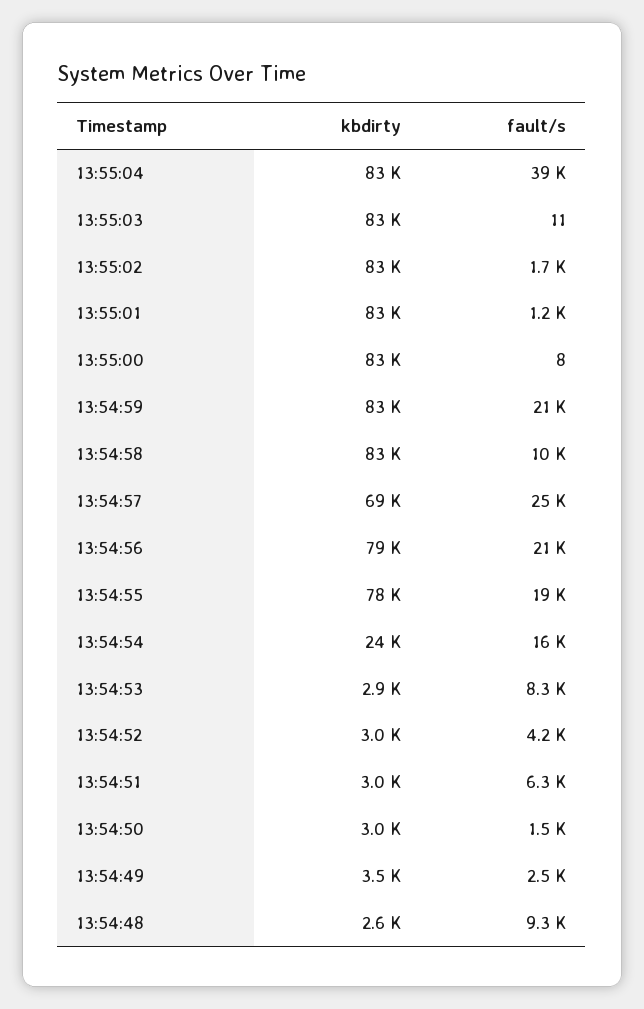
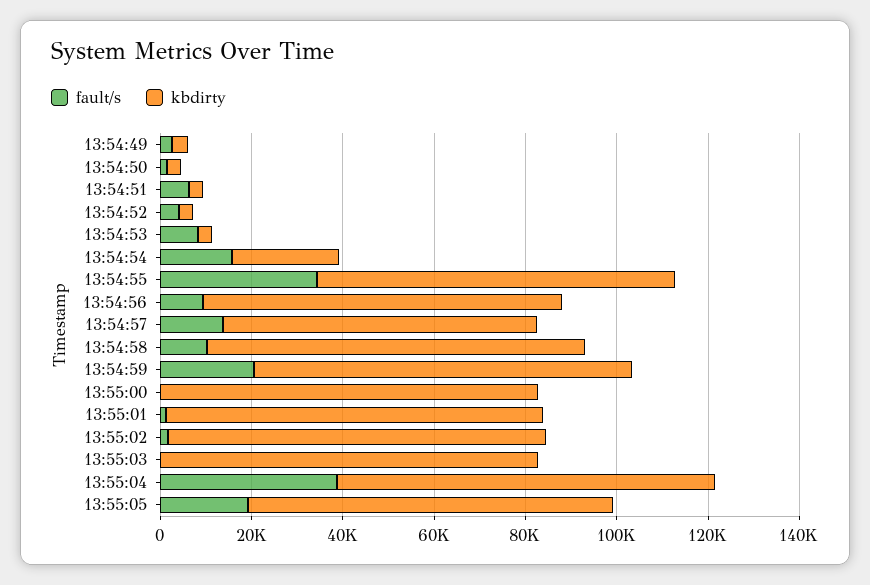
fault/s, 13:54:57: 25000 -> 15000
fault/s, 13:54:56: 21000 -> 10000
fault/s, 13:54:55: 19000 -> 35000
kbdirty, 13:54:48: 2600 -> none
fault/s, 13:54:48: 9300 -> none
fault/s, 13:55:05: none -> 20000
kbdirty, 13:55:05: none -> 80000

